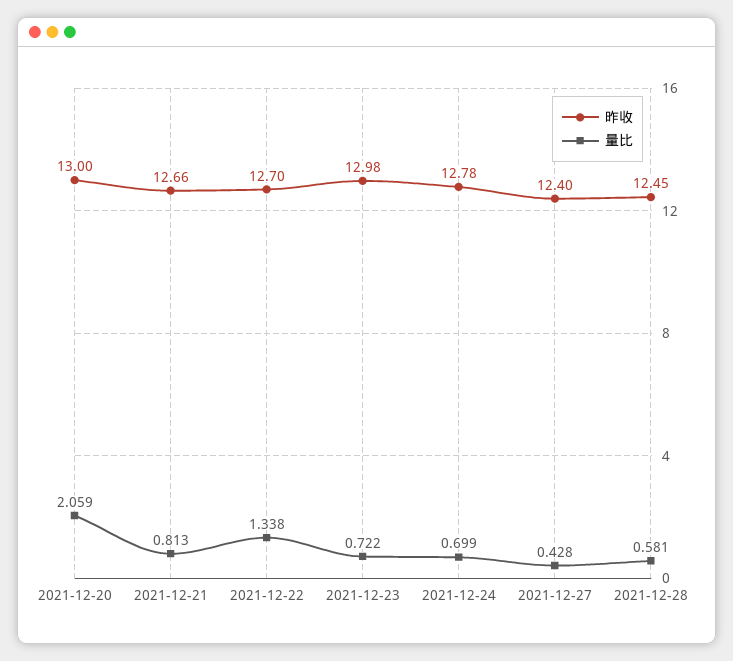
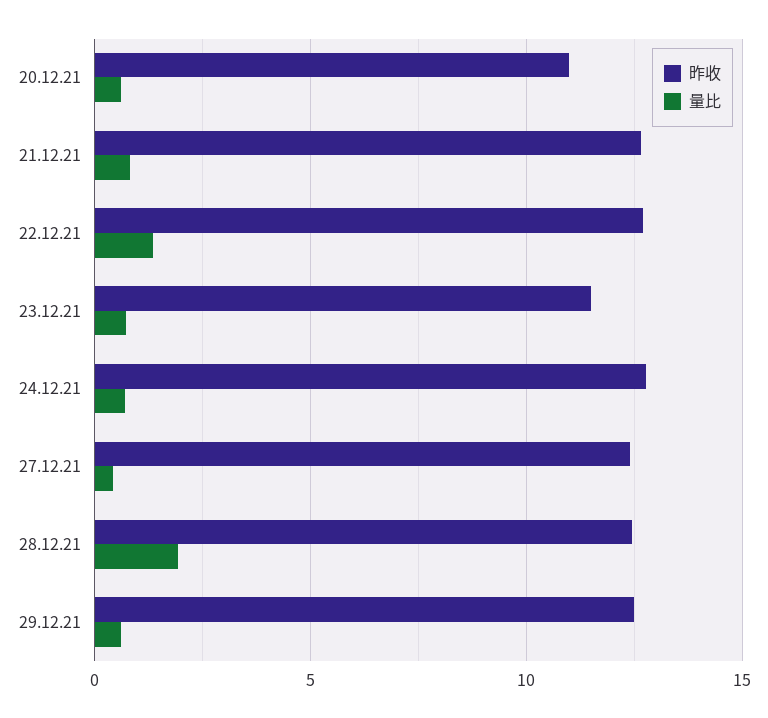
昨收, 2021-12-20: 13 -> 11
量比, 2021-12-20: 2.059 -> 0.5
昨收, 2021-12-23: 12.98 -> 11.5
量比, 2021-12-28: 0.581 -> 2
昨收, 29.12.21: none -> 12.5
量比, 29.12.21: none -> 0.5

